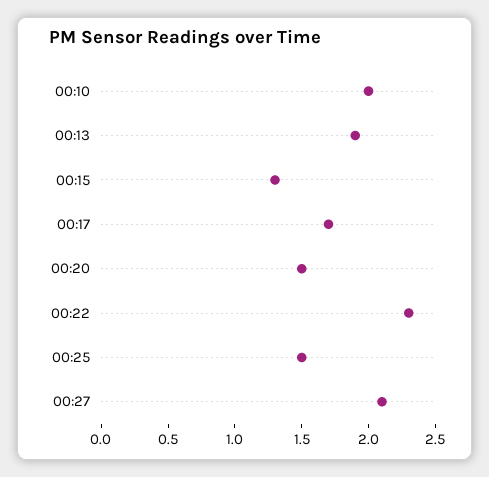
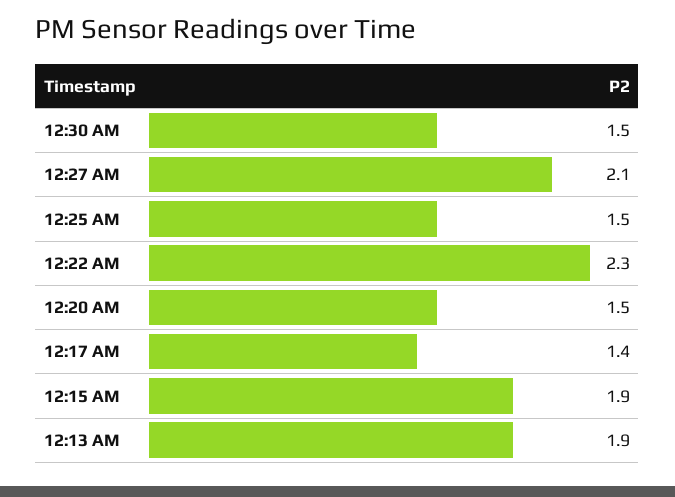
00:10: 2 -> none
00:15: 1.3 -> 1.9
00:17: 1.7 -> 1.4
12:30 AM: none -> 1.5

